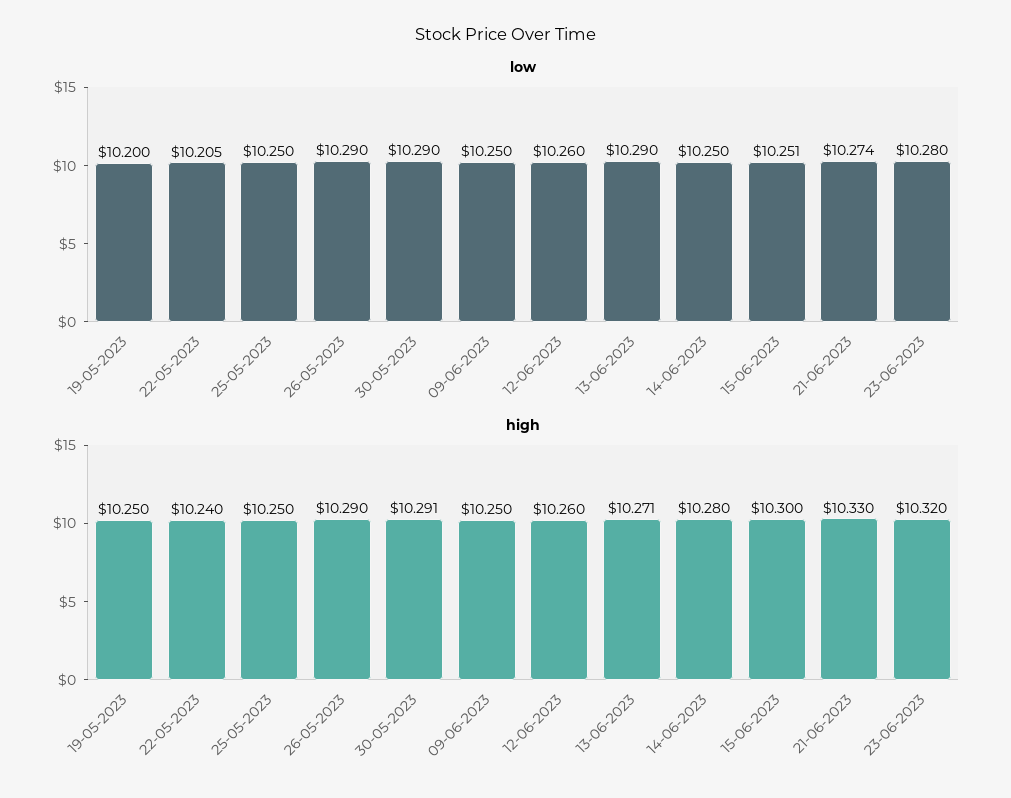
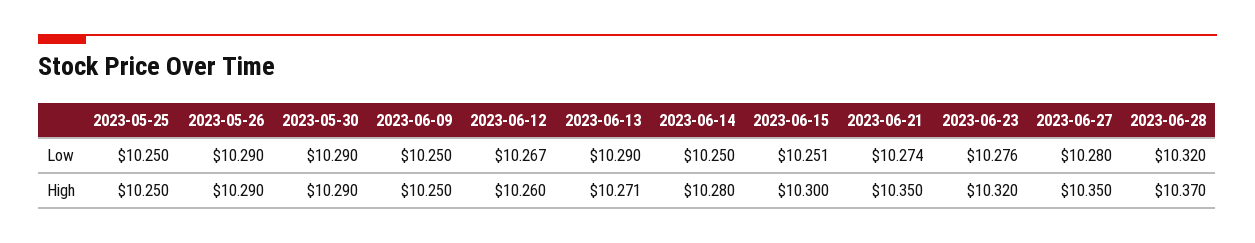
low, 19-05-2023: 10.2 -> none
low, 22-05-2023: 10.205 -> none
low, 12-06-2023: 10.26 -> 10.267
low, 23-06-2023: 10.28 -> 10.276
high, 19-05-2023: 10.25 -> none
high, 22-05-2023: 10.24 -> none
high, 30-05-2023: 10.291 -> 10.29
high, 21-06-2023: 10.33 -> 10.35
low, 2023-06-27: none -> 10.28
low, 2023-06-28: none -> 10.32
high, 2023-06-27: none -> 10.35
high, 2023-06-28: none -> 10.37

